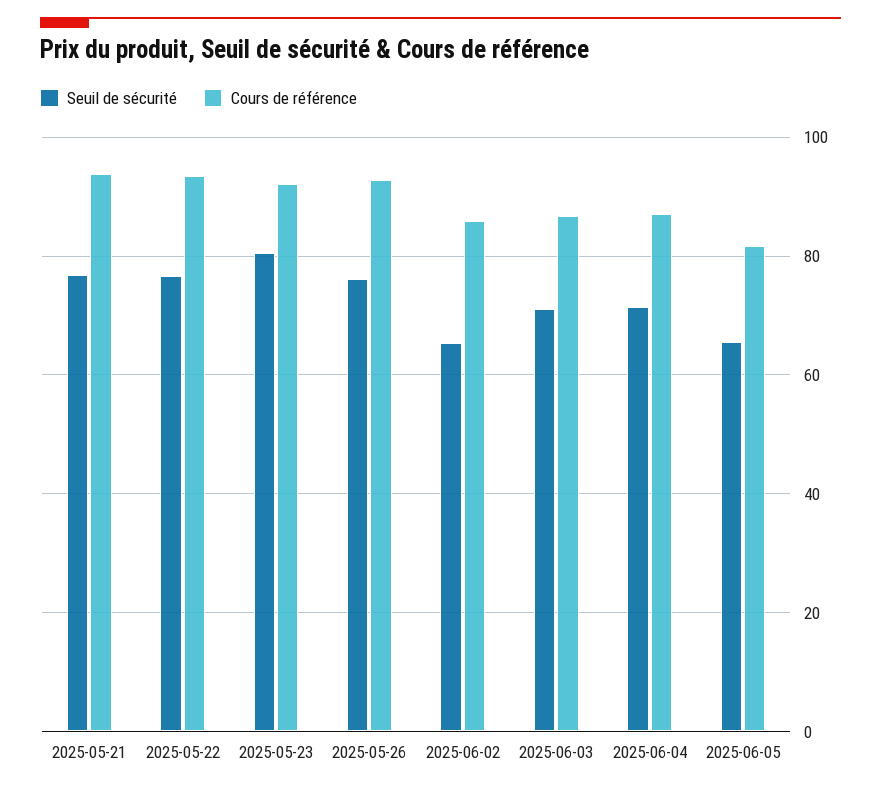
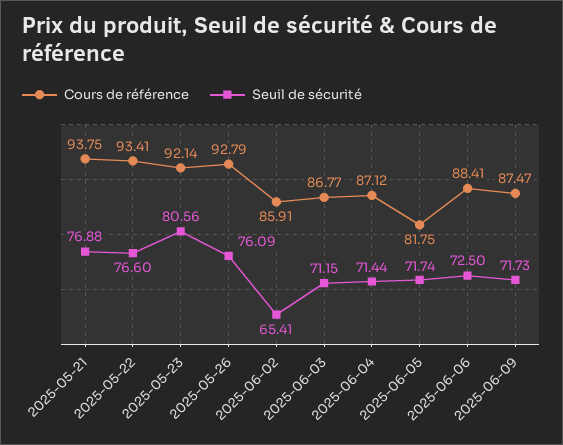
Seuil de sécurité, 2025-06-05: 66 -> 71.74
Cours de référence, 2025-06-06: none -> 88.41
Seuil de sécurité, 2025-06-06: none -> 72.5
Cours de référence, 2025-06-09: none -> 87.47
Seuil de sécurité, 2025-06-09: none -> 71.73

